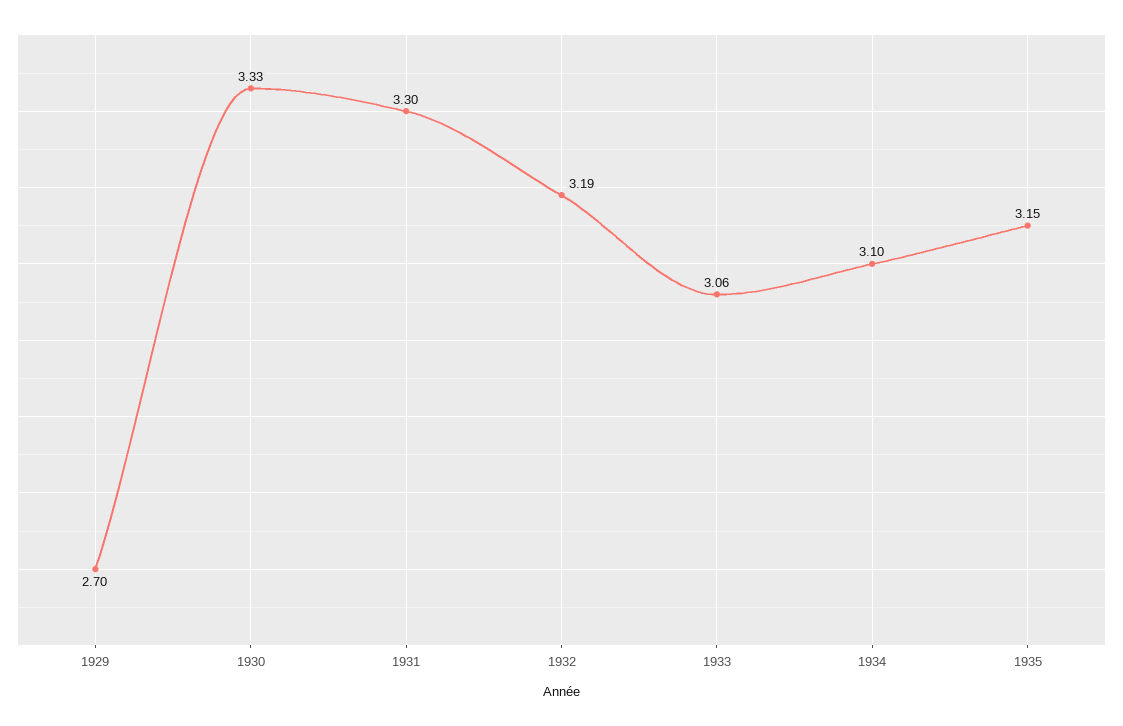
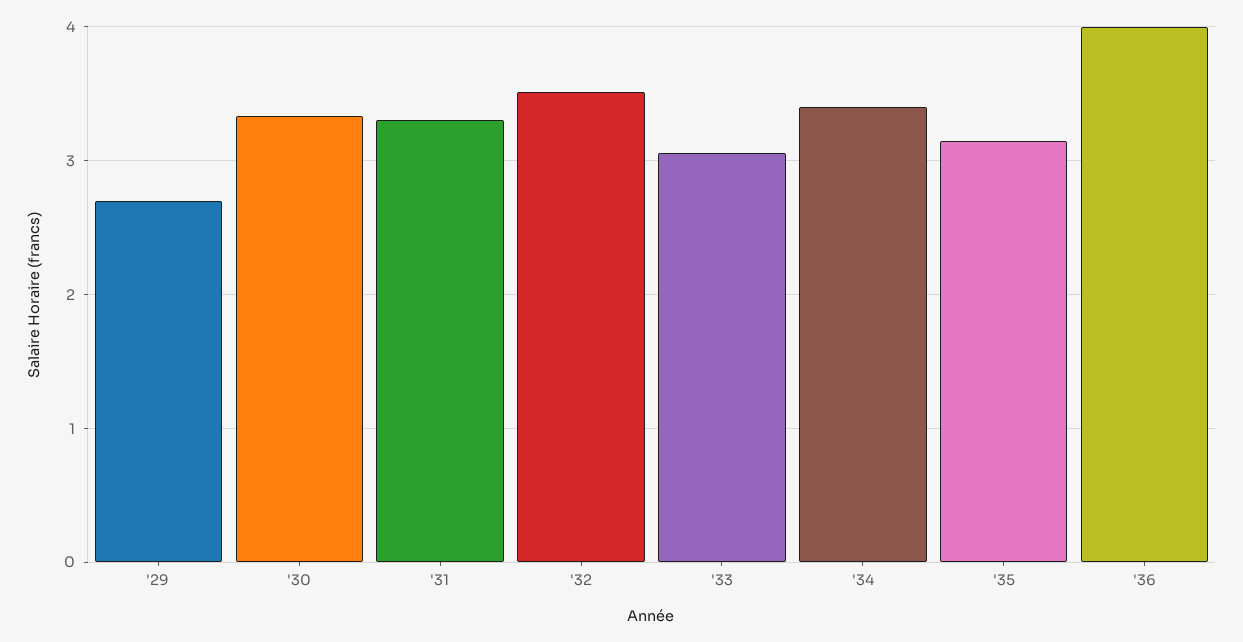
1932: 3.19 -> 3.5
1934: 3.1 -> 3.4
'36: none -> 4

